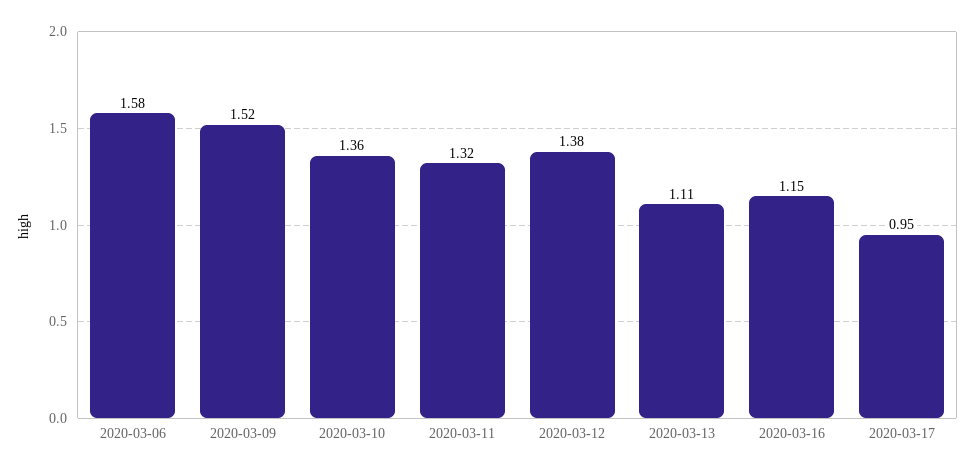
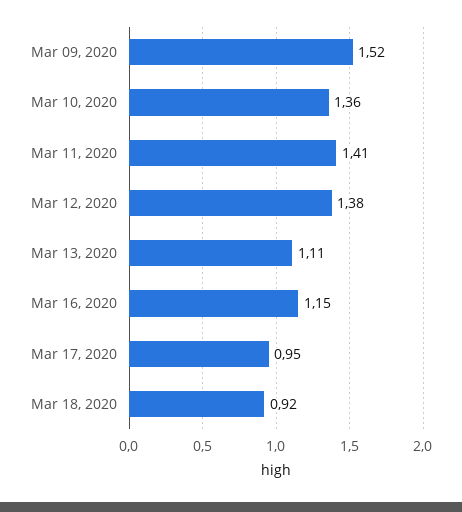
2020-03-06: 1.58 -> none
2020-03-11: 1.32 -> 1.41
Mar 18, 2020: none -> 0.92

